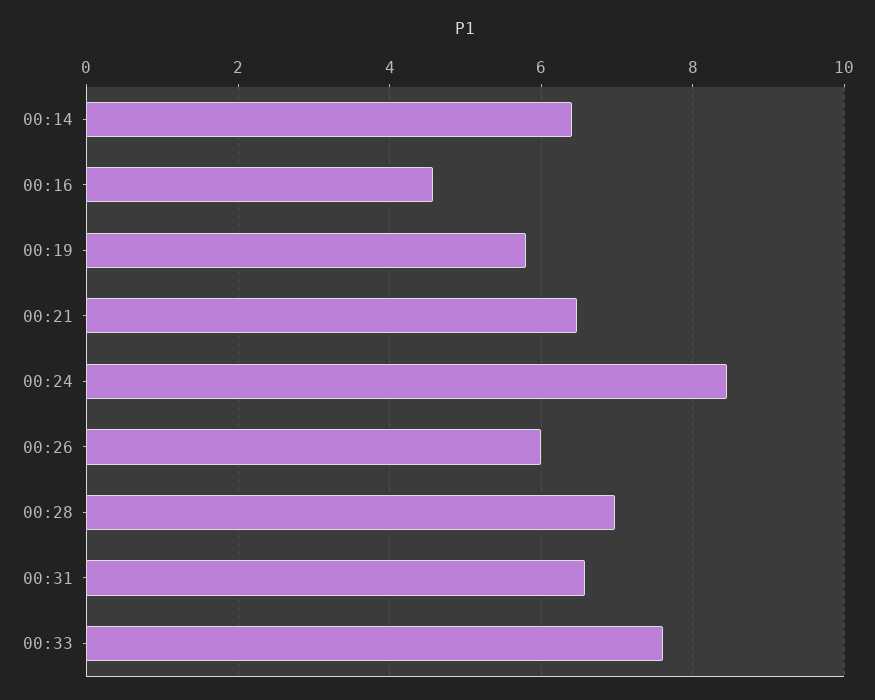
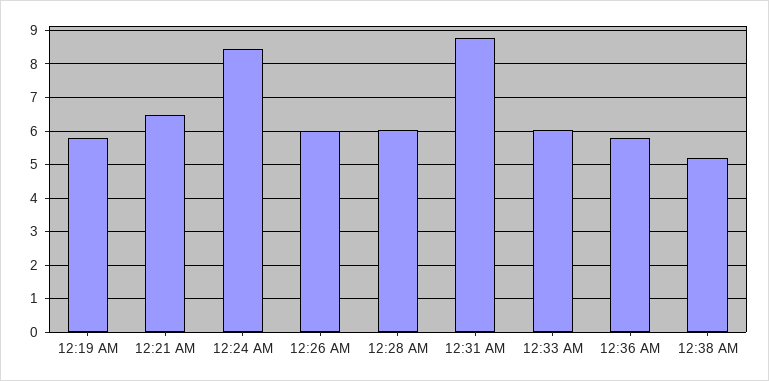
00:14: 6.4 -> none
00:16: 4.6 -> none
00:28: 7 -> 6
00:31: 6.6 -> 8.8
00:33: 7.6 -> 6
12:36 AM: none -> 5.8
12:38 AM: none -> 5.2

